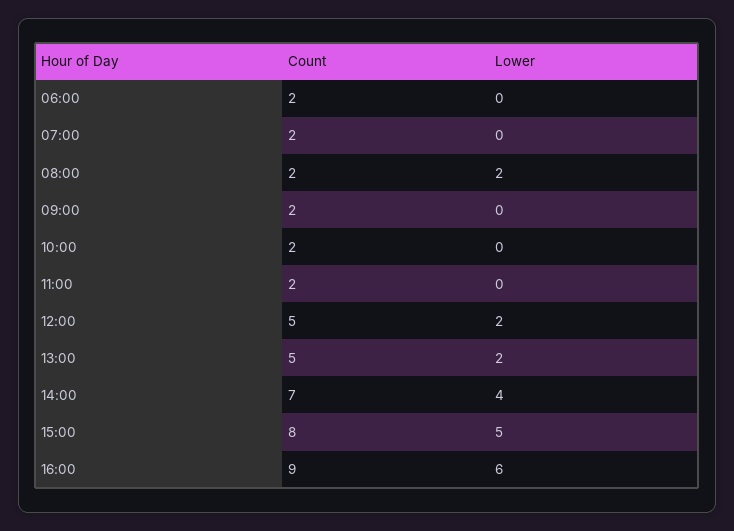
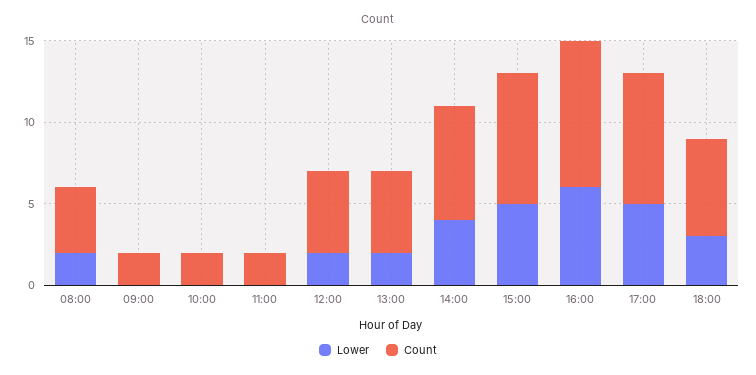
Count, 06:00: 2 -> none
Lower, 06:00: 0 -> none
Count, 07:00: 2 -> none
Lower, 07:00: 0 -> none
Count, 08:00: 2 -> 4
Lower, 17:00: none -> 5
Count, 17:00: none -> 8
Lower, 18:00: none -> 3
Count, 18:00: none -> 6

